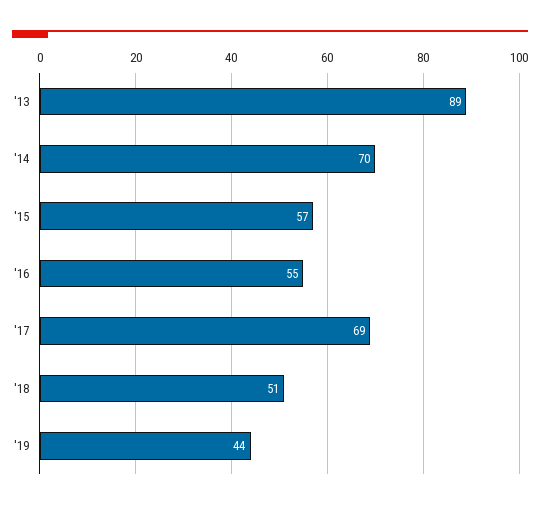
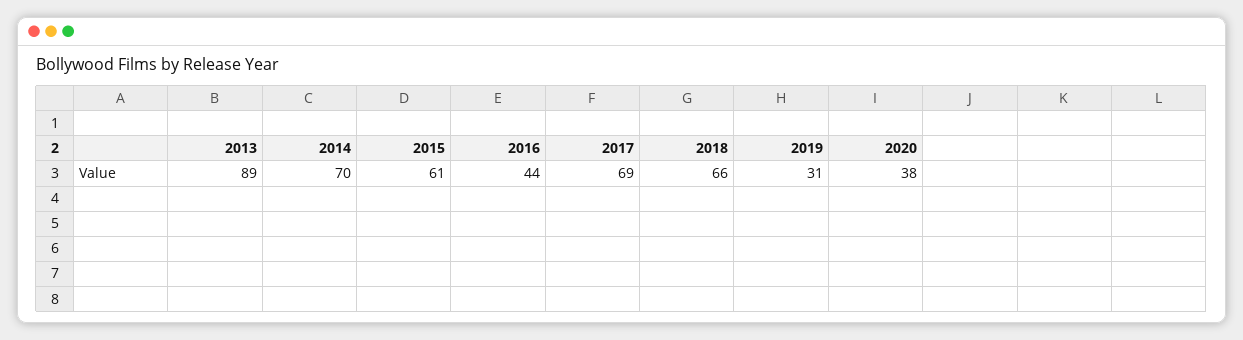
'15: 57 -> 61
'16: 55 -> 44
'18: 51 -> 66
'19: 44 -> 31
2020: none -> 38

